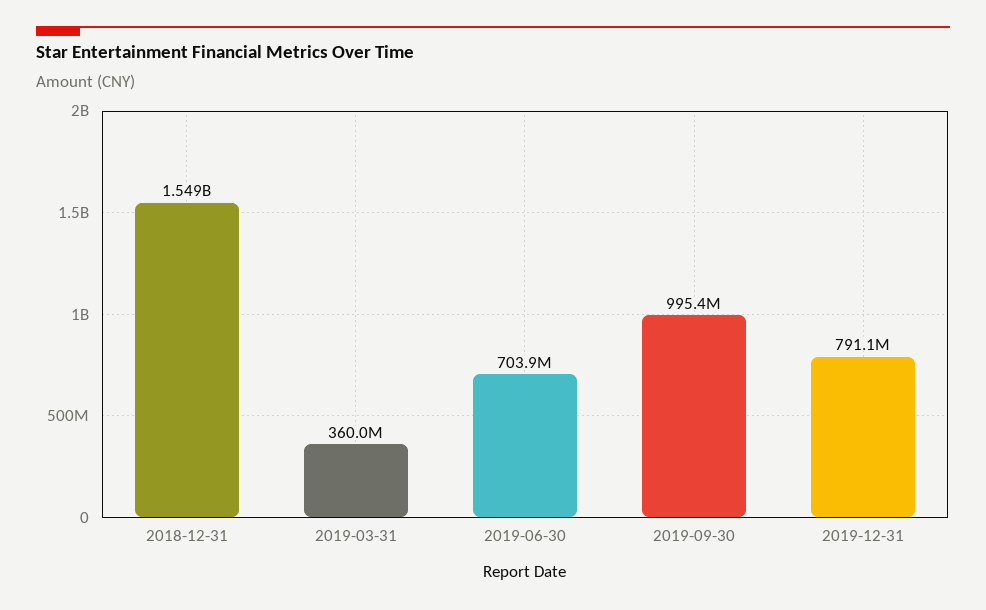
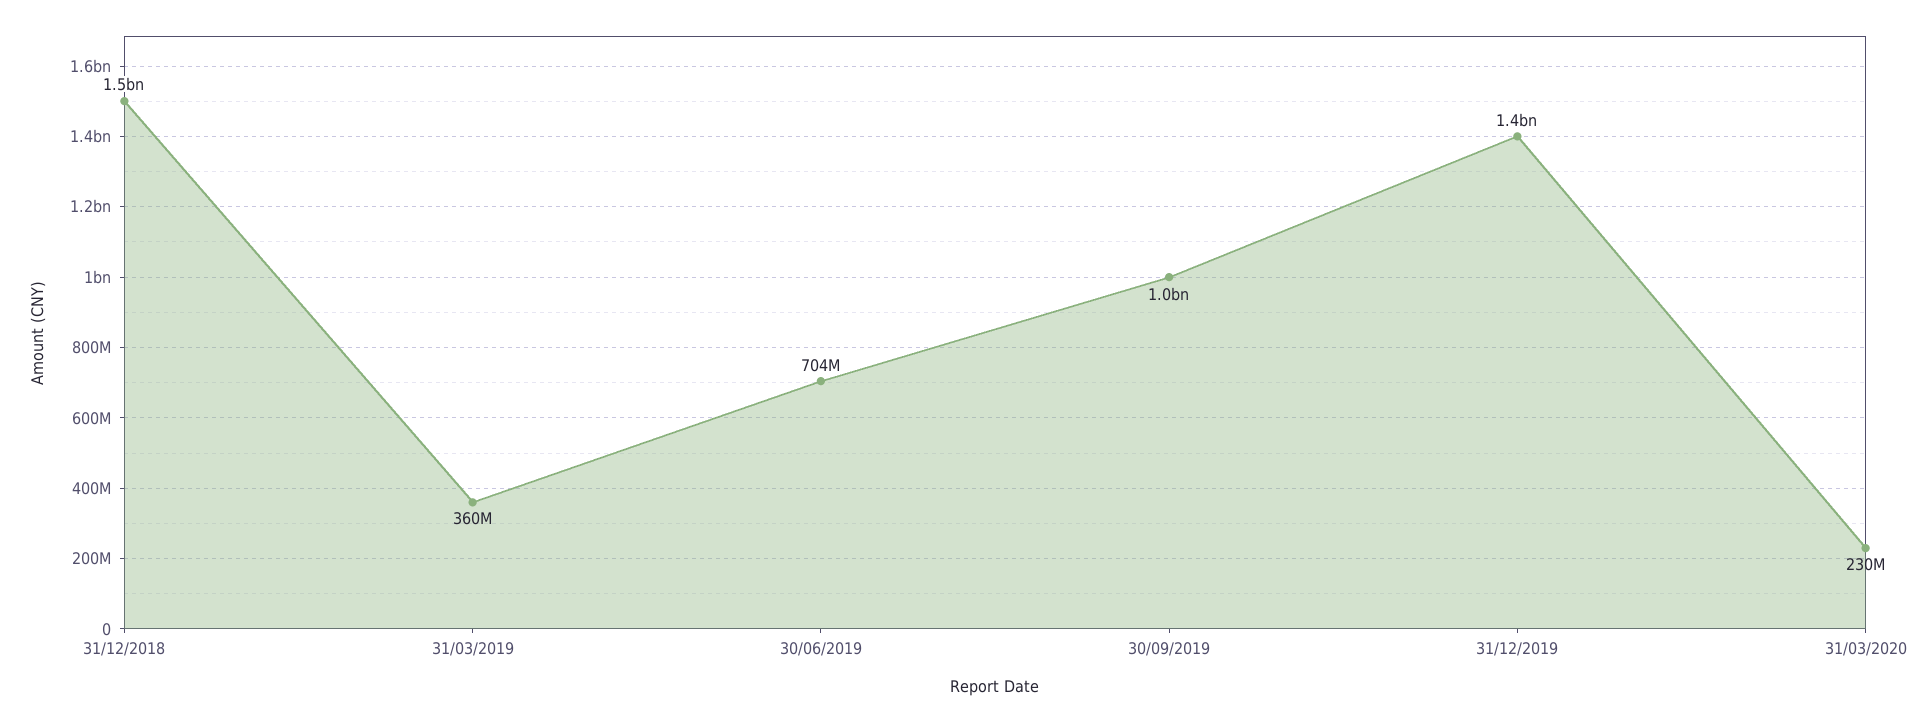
2019-12-31: 791100000 -> 1400000000
31/03/2020: none -> 230000000

